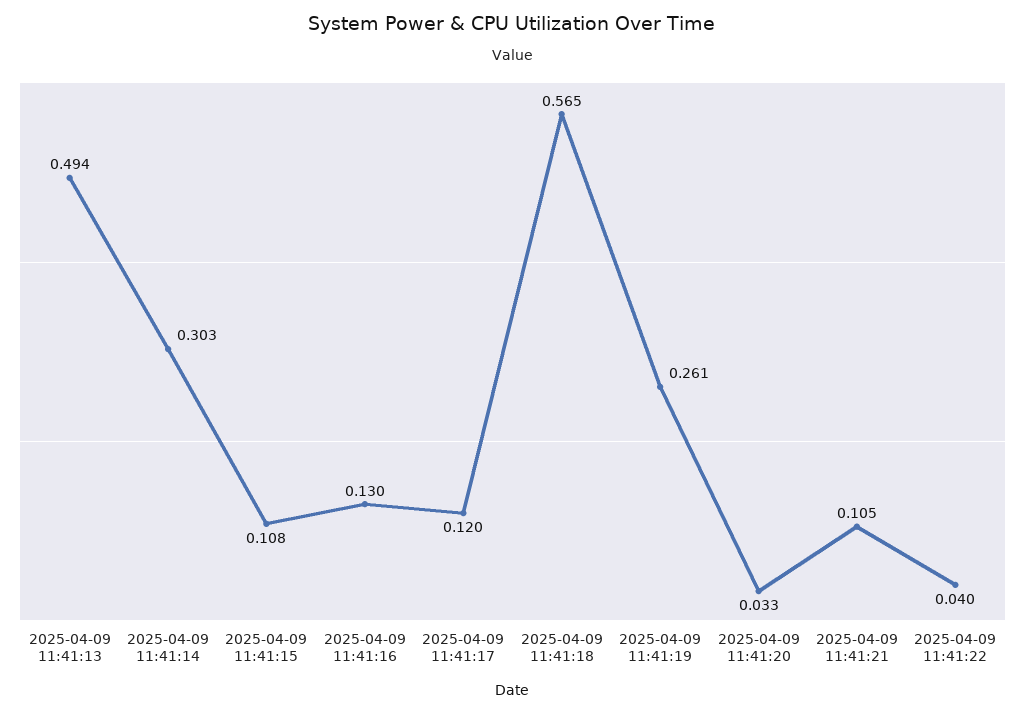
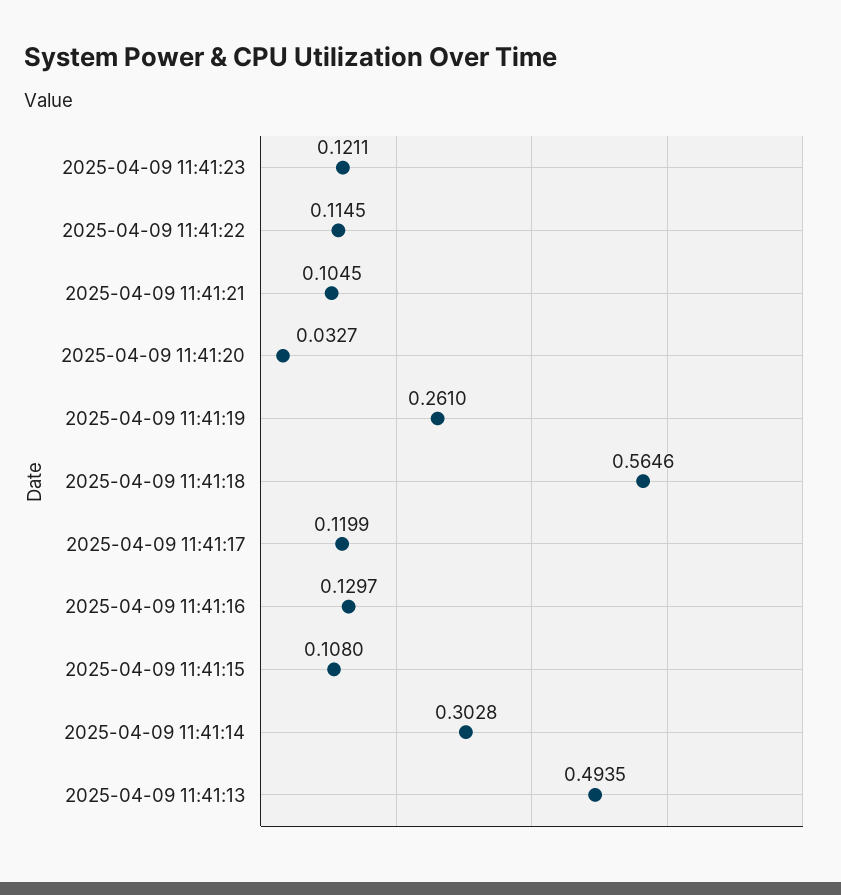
2025-04-09 11:41:22: 0.04 -> 0.1145
2025-04-09 11:41:23: none -> 0.1211

